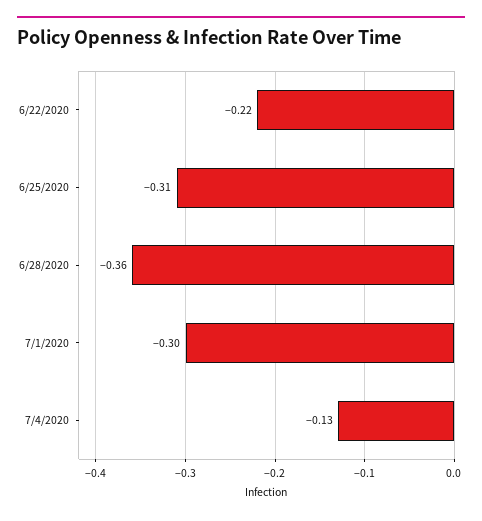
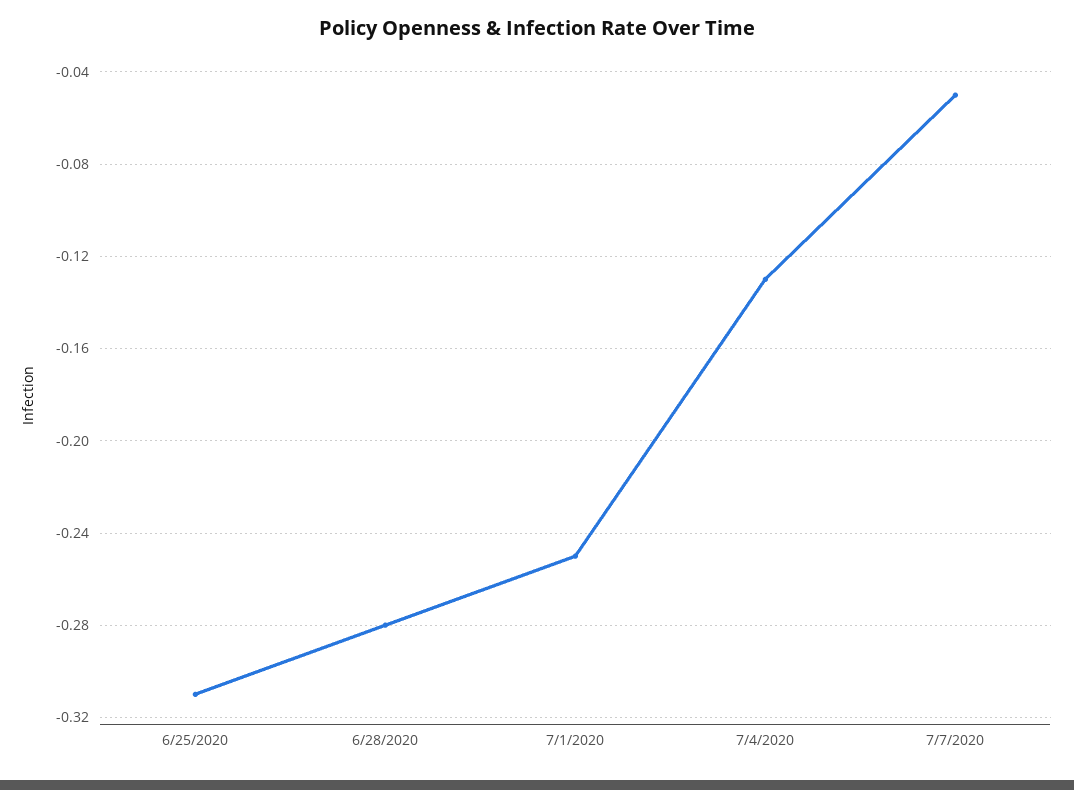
6/22/2020: -0.22 -> none
6/28/2020: -0.36 -> -0.28
7/1/2020: -0.3 -> -0.25
7/7/2020: none -> -0.05

